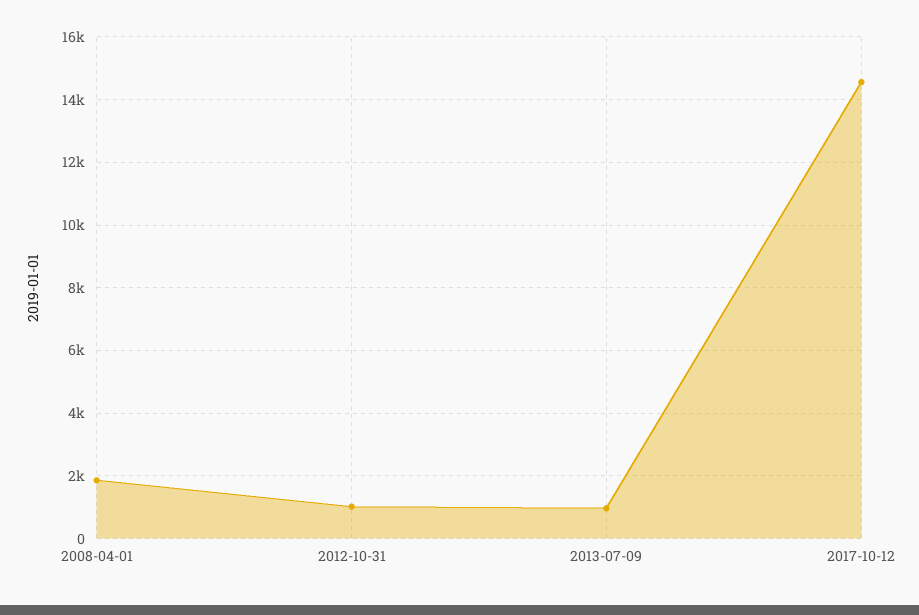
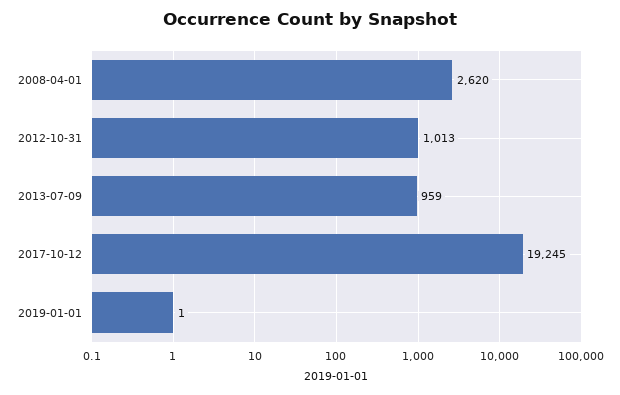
2008-04-01: 1800 -> 2620
2017-10-12: 14600 -> 19245
2019-01-01: none -> 1

